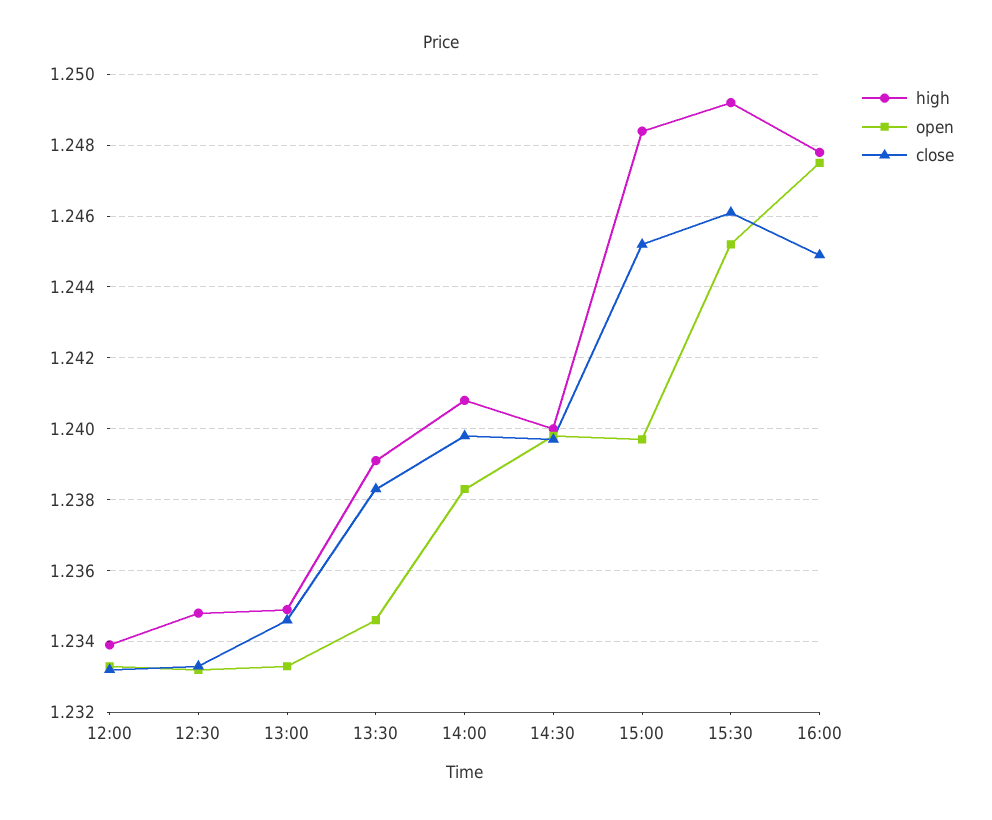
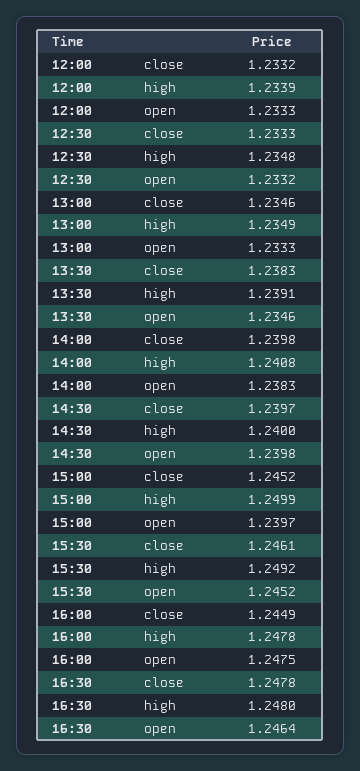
high, 15:00: 1.2485 -> 1.2499
close, 16:30: none -> 1.2478
high, 16:30: none -> 1.248
open, 16:30: none -> 1.2464

